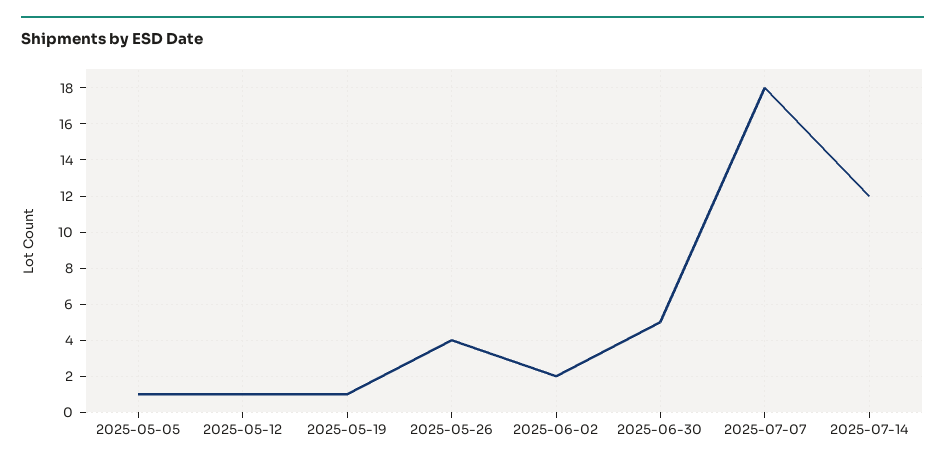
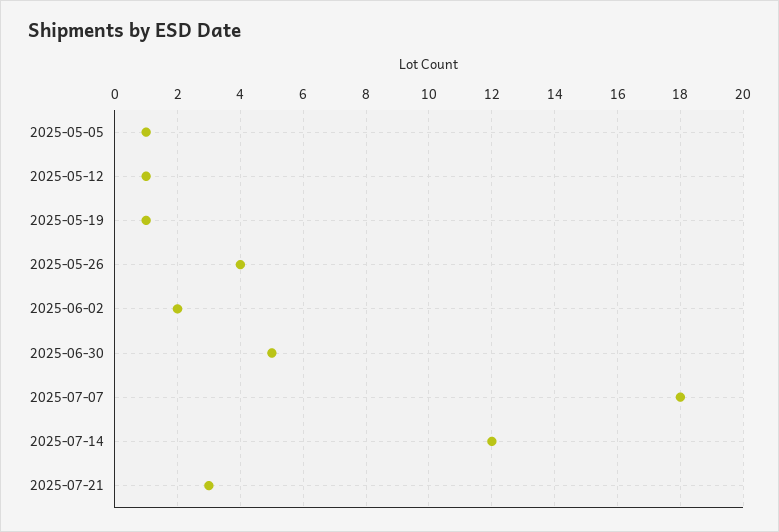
2025-07-21: none -> 3

